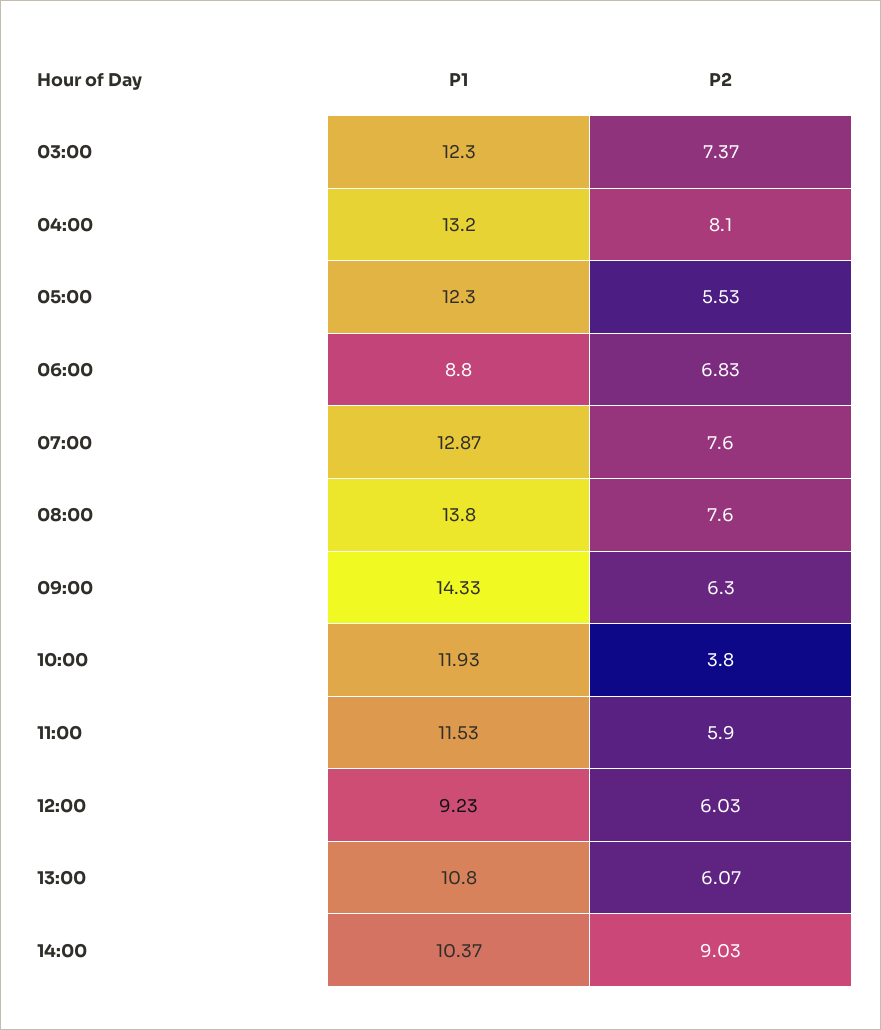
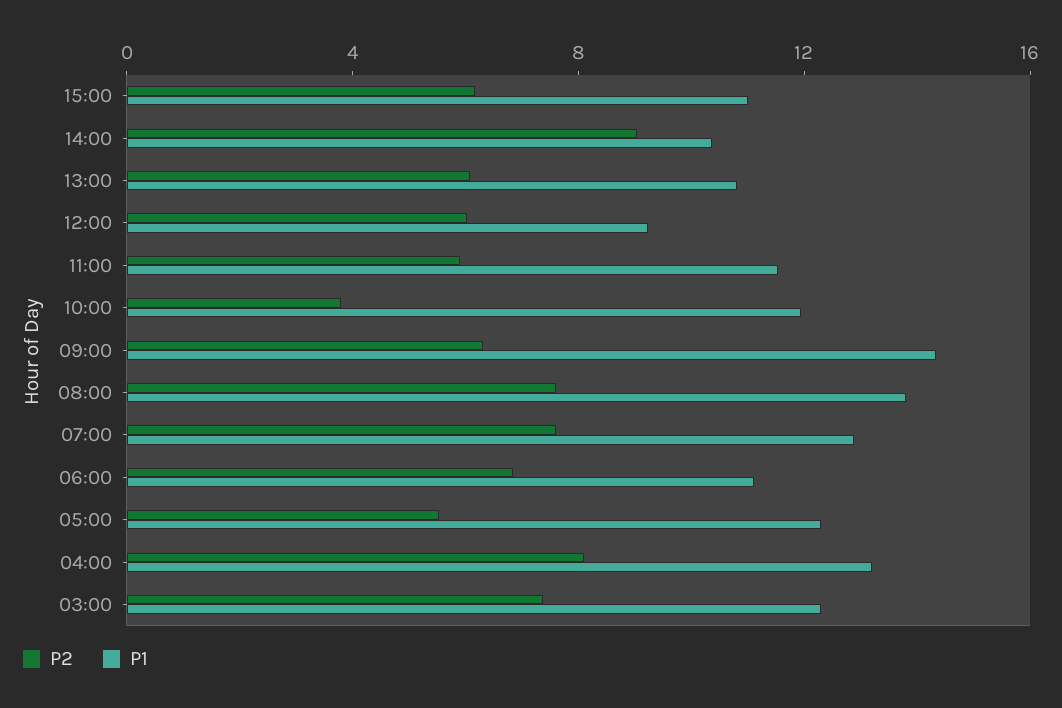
P1, 06:00: 8.8 -> 11
P2, 15:00: none -> 6
P1, 15:00: none -> 11

